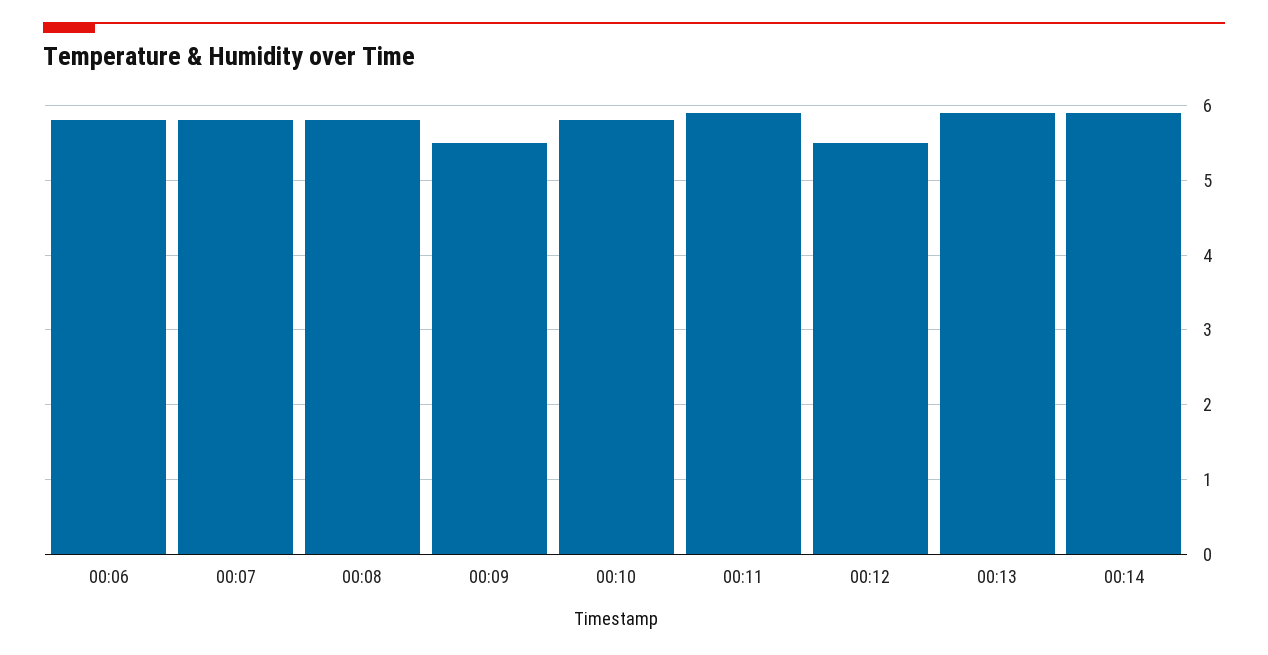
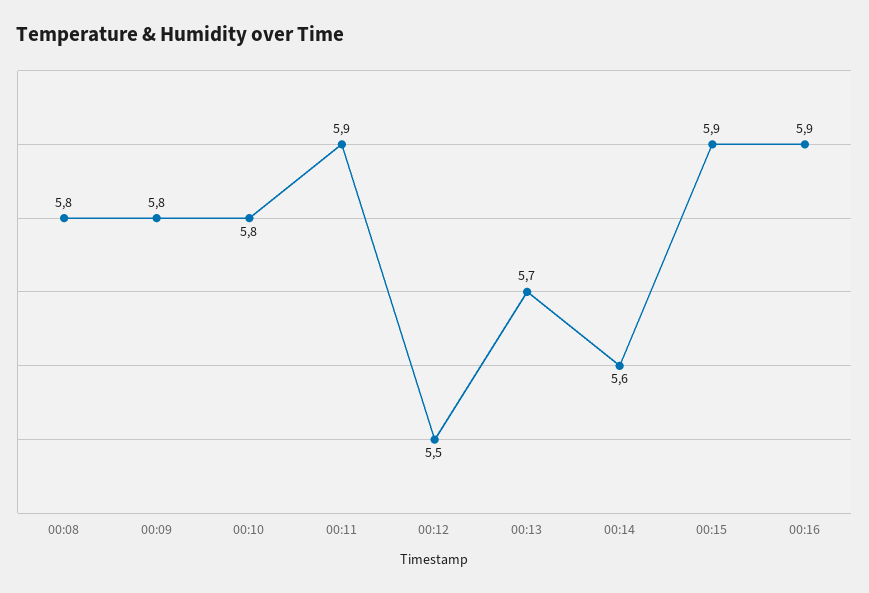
00:06: 5.8 -> none
00:07: 5.8 -> none
00:09: 5.5 -> 5.8
00:13: 5.9 -> 5.7
00:14: 5.9 -> 5.6
00:15: none -> 5.9
00:16: none -> 5.9

